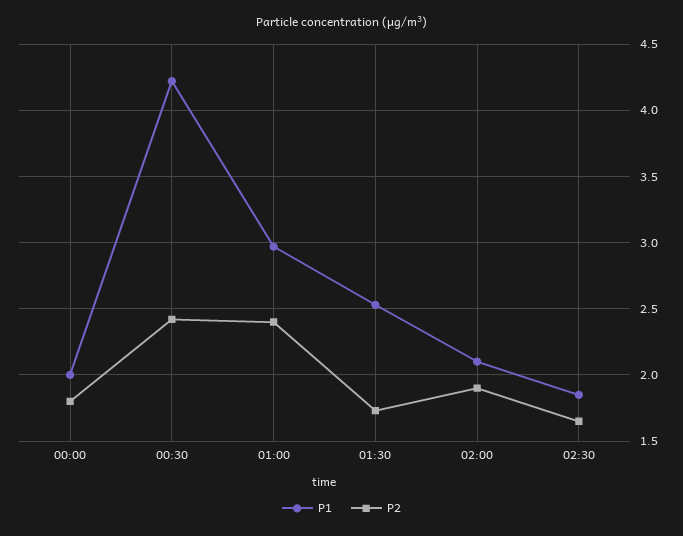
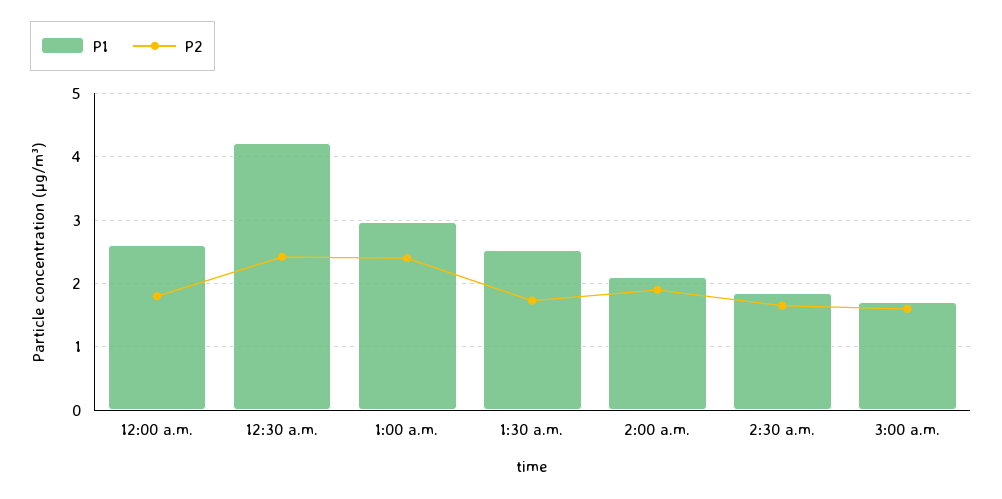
P1, 00:00: 2 -> 2.6
P1, 3:00 a.m.: none -> 1.7
P2, 3:00 a.m.: none -> 1.6

